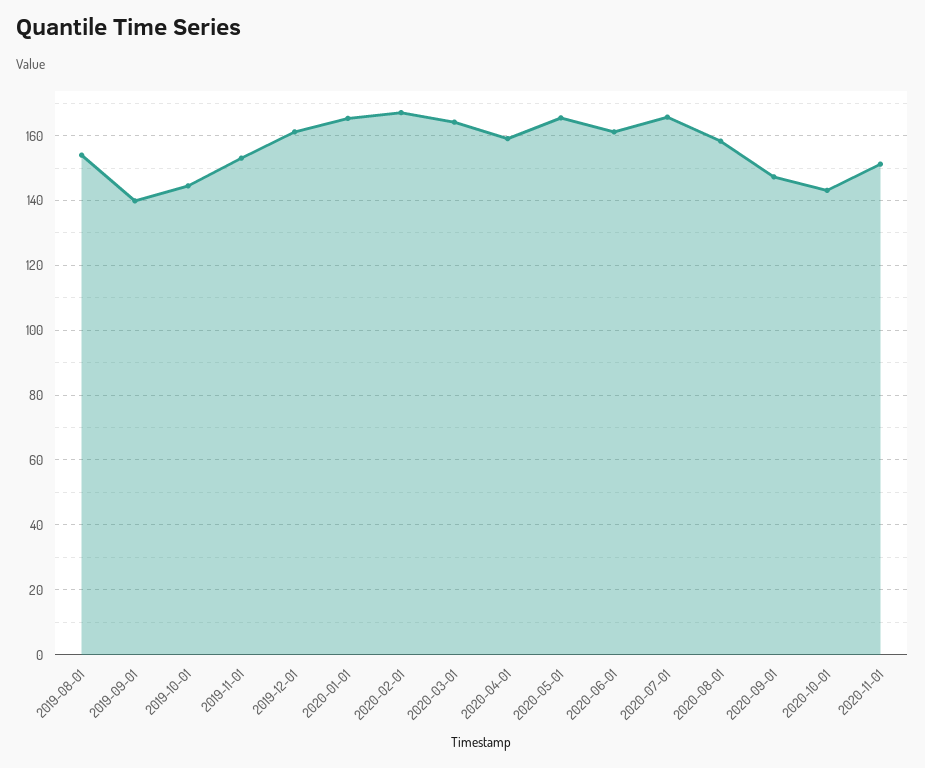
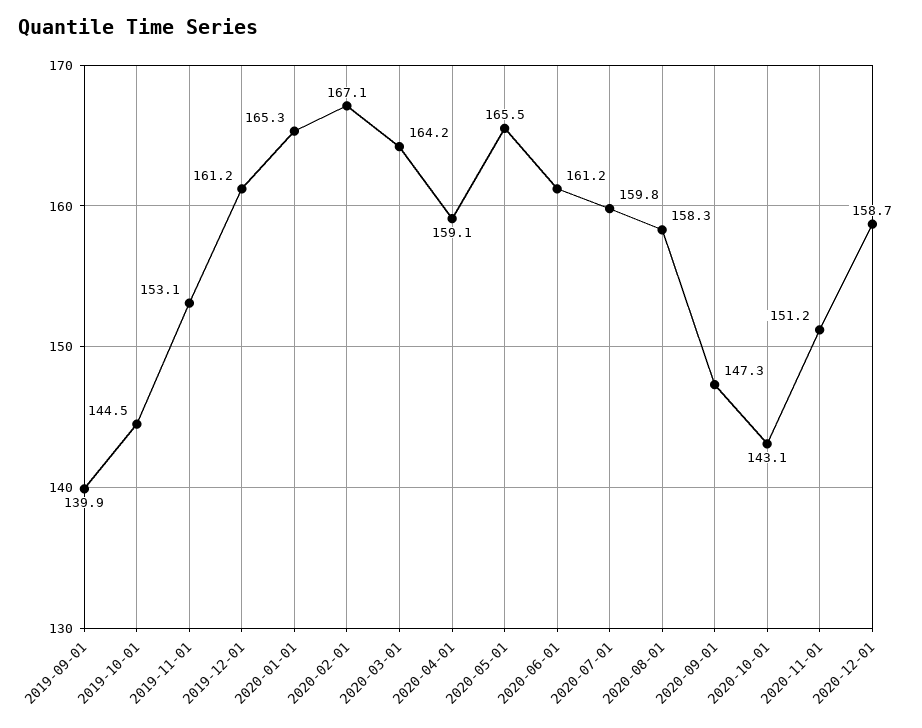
2019-08-01: 154 -> none
2020-07-01: 166 -> 159.8
2020-12-01: none -> 158.7

